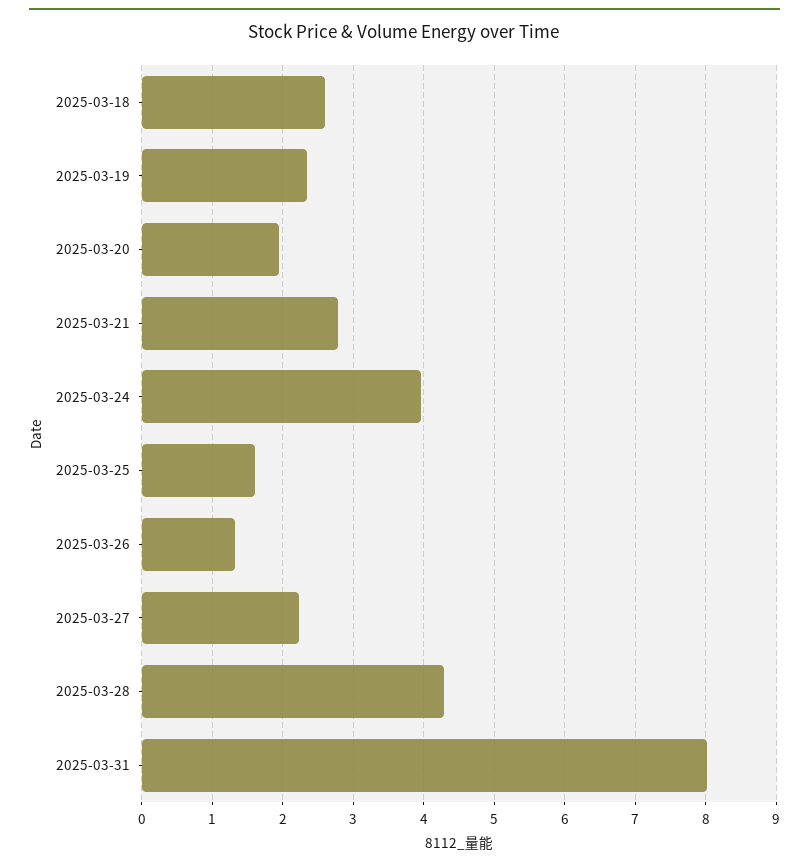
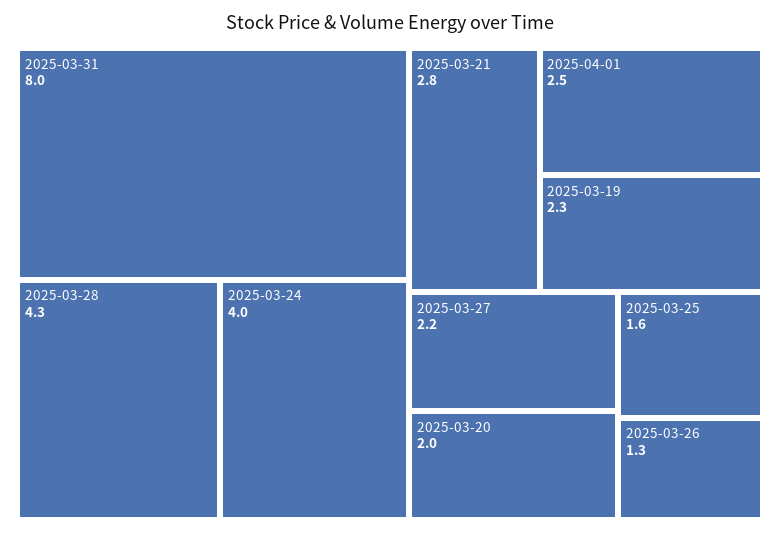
2025-03-18: 2.6 -> none
2025-04-01: none -> 2.5

